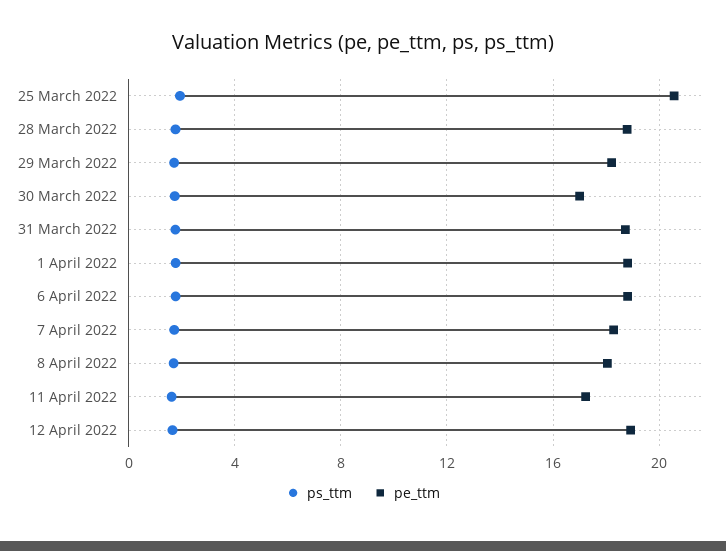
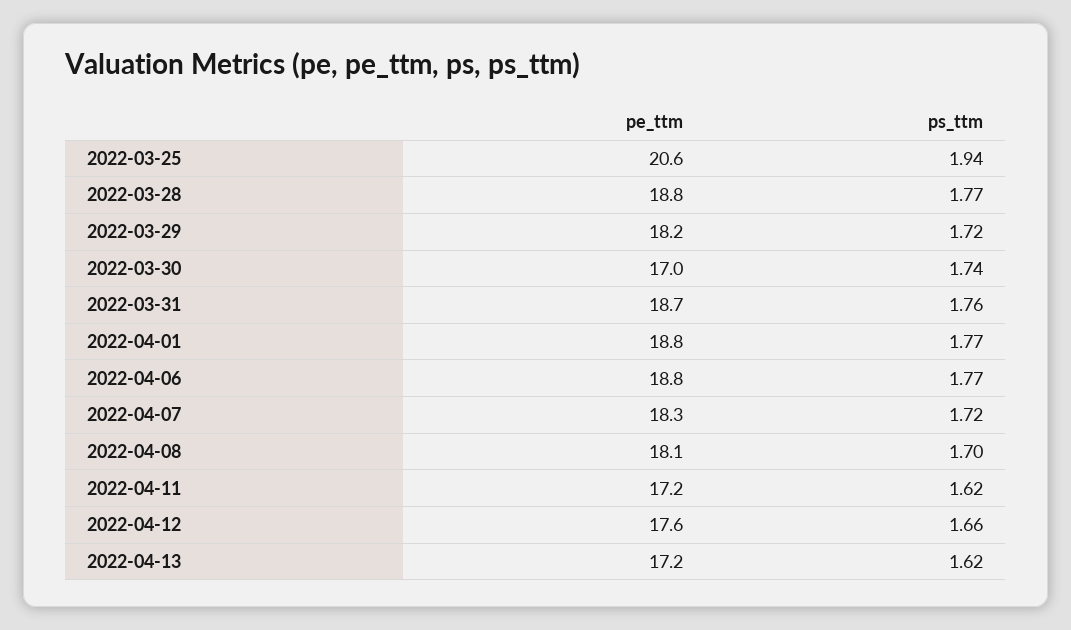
pe_ttm, 12 April 2022: 19 -> 17.6
pe_ttm, 2022-04-13: none -> 17.2
ps_ttm, 2022-04-13: none -> 1.62

